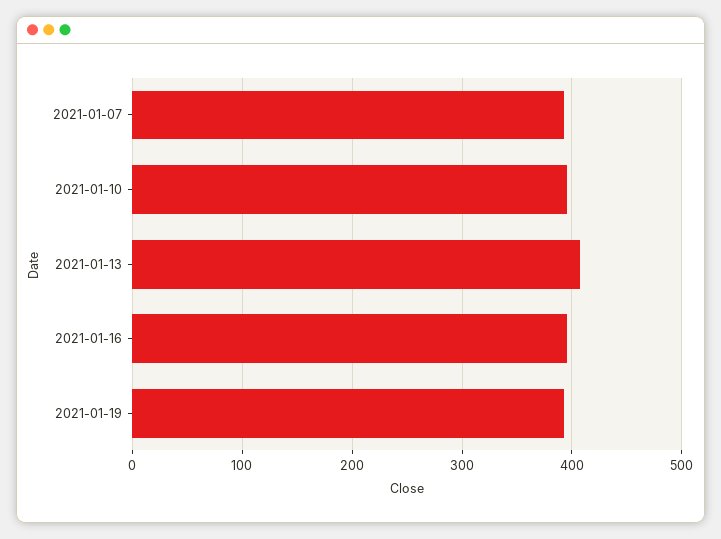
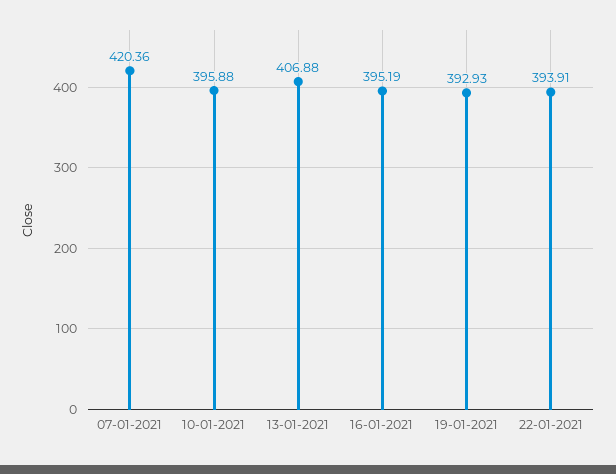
2021-01-07: 390 -> 420.36
22-01-2021: none -> 393.91

